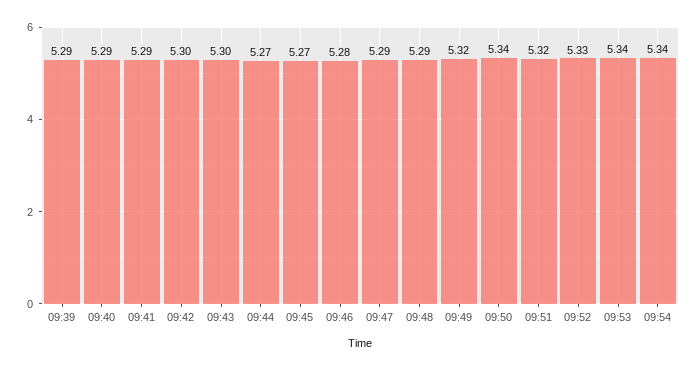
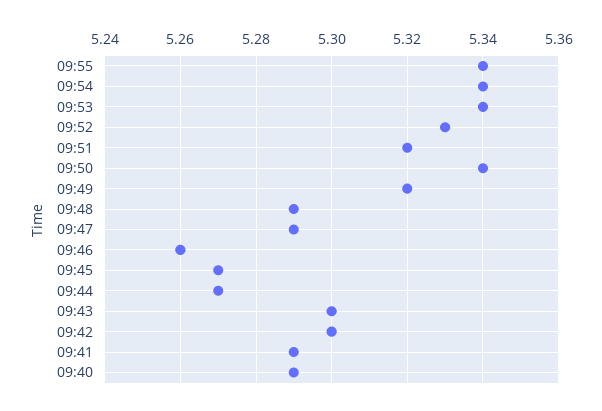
09:39: 5.29 -> none
09:46: 5.28 -> 5.26
09:55: none -> 5.34

